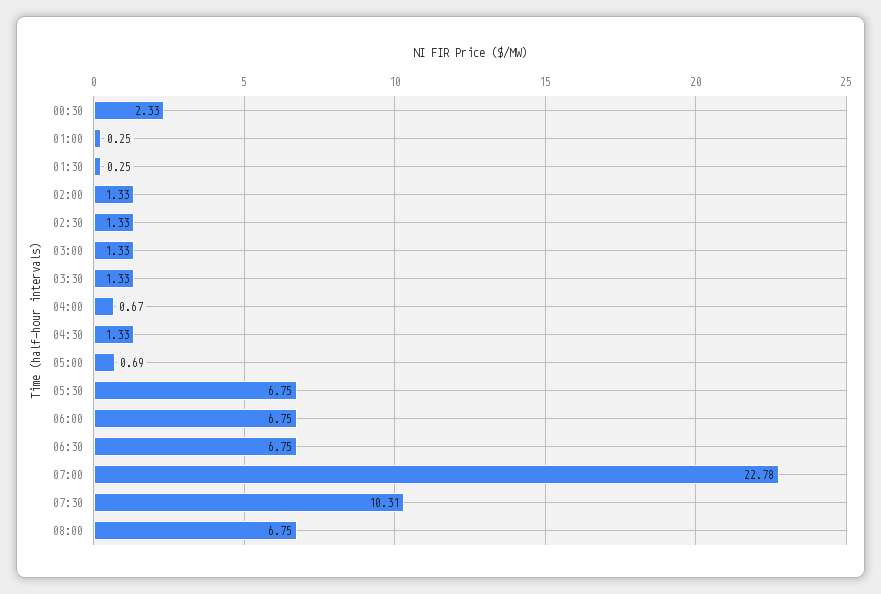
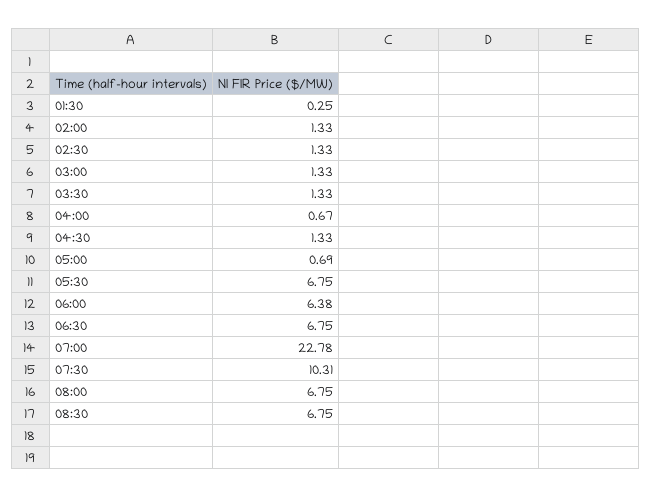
00:30: 2.33 -> none
01:00: 0.25 -> none
06:00: 6.75 -> 6.38
08:30: none -> 6.75

